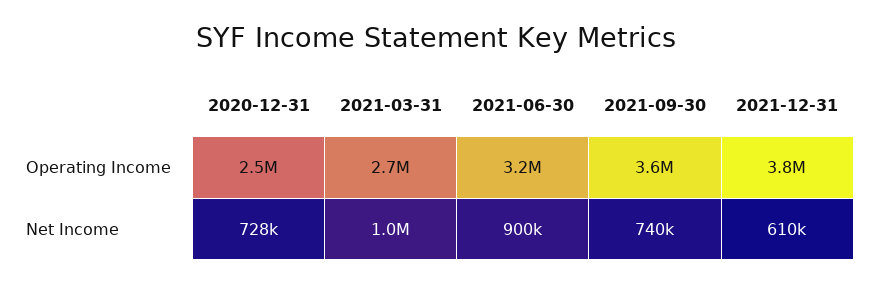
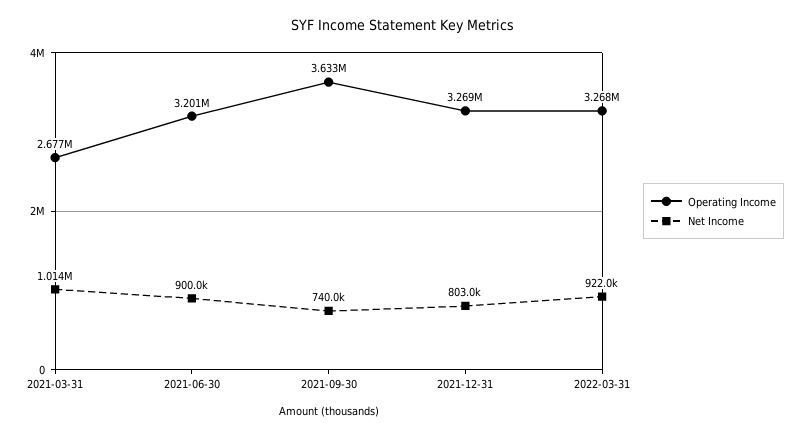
Operating Income, 2020-12-31: 2500000 -> none
Operating Income, 2021-12-31: 3800000 -> 3269000
Net Income, 2020-12-31: 728000 -> none
Net Income, 2021-12-31: 610000 -> 803000
Operating Income, 2022-03-31: none -> 3268000
Net Income, 2022-03-31: none -> 922000

